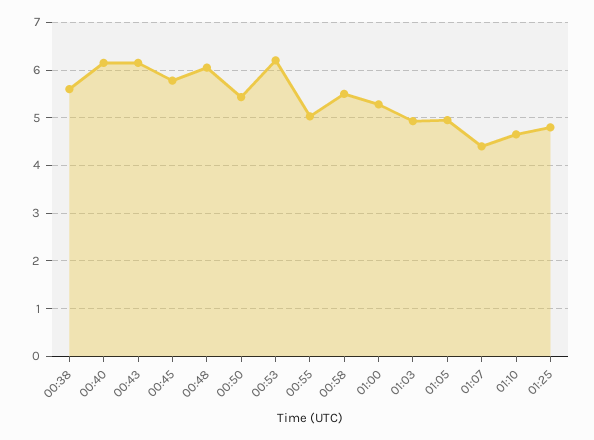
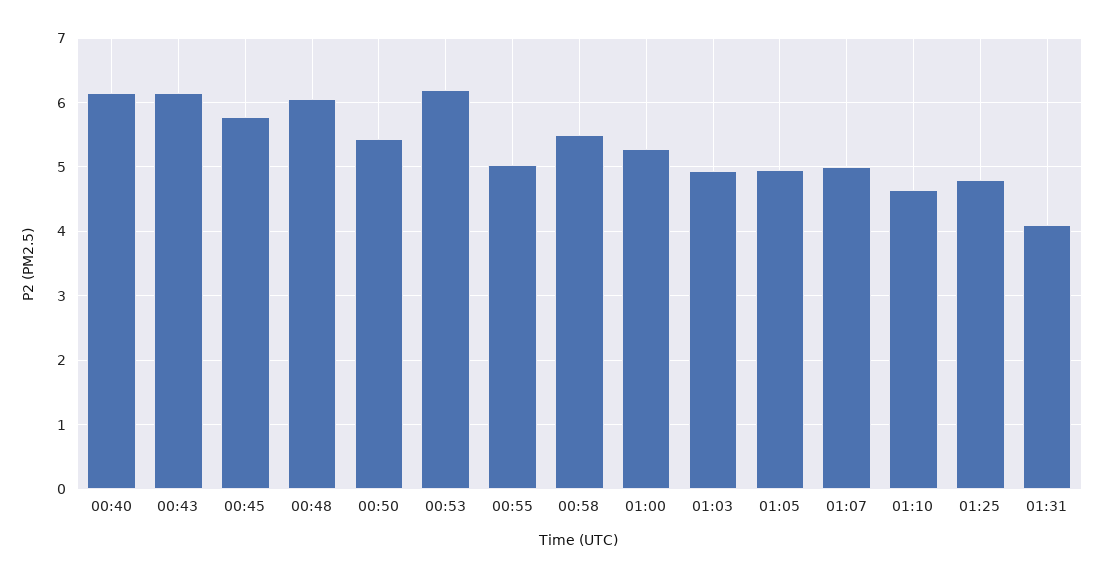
00:38: 5.6 -> none
01:07: 4.4 -> 5
01:31: none -> 4.1

